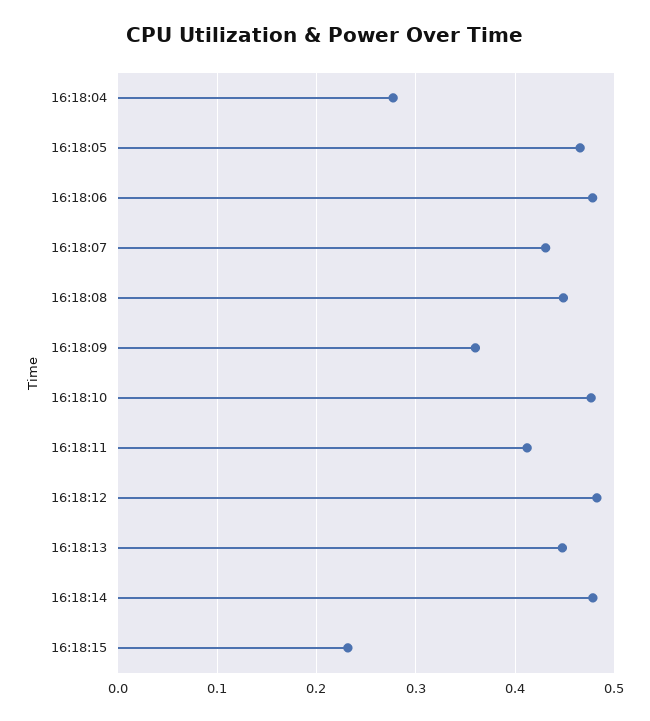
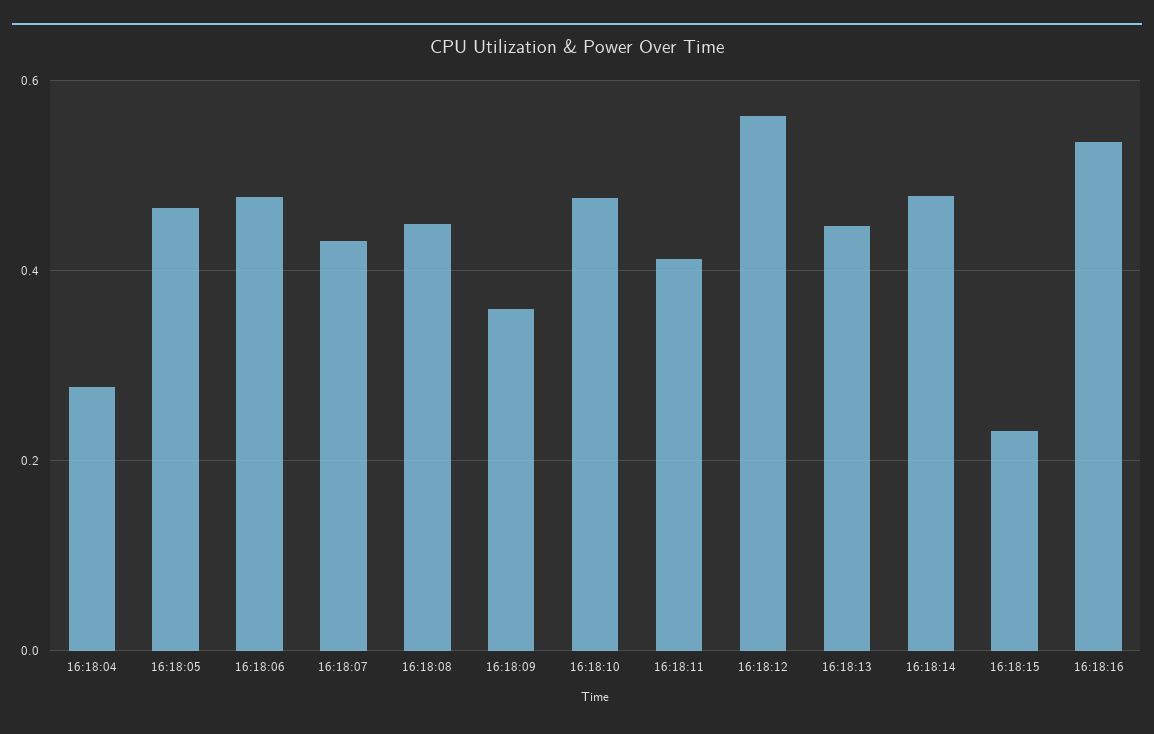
16:18:12: 0.48 -> 0.56
16:18:16: none -> 0.54

